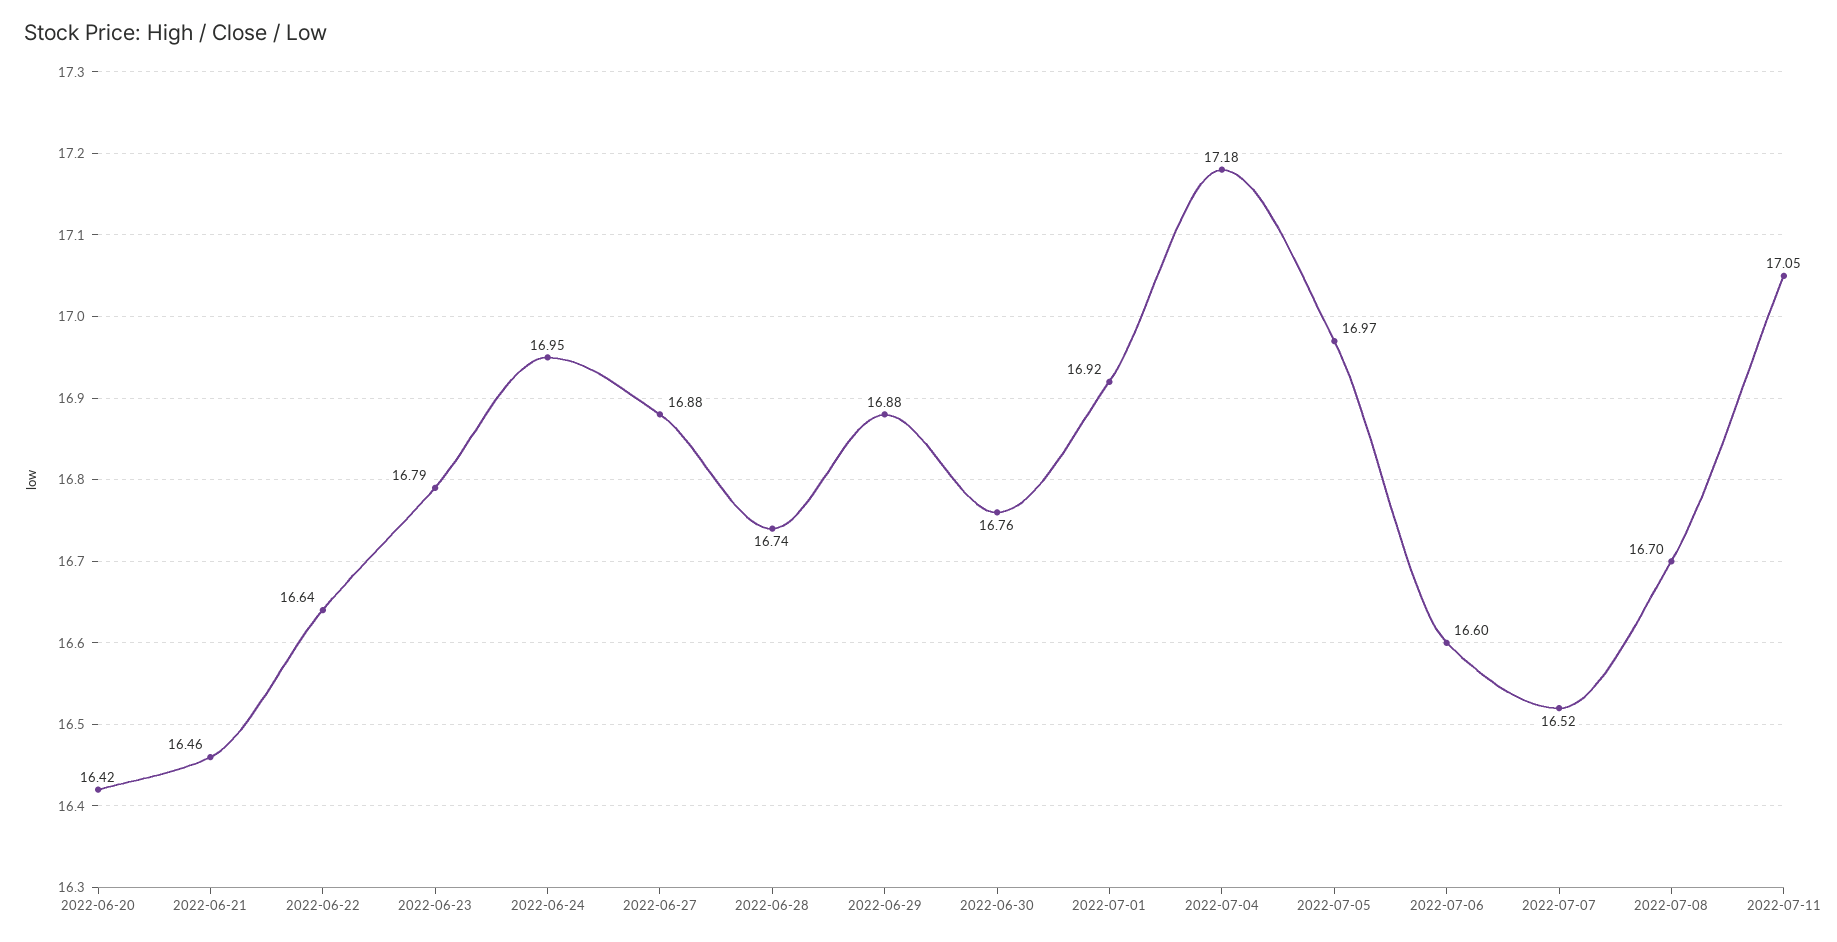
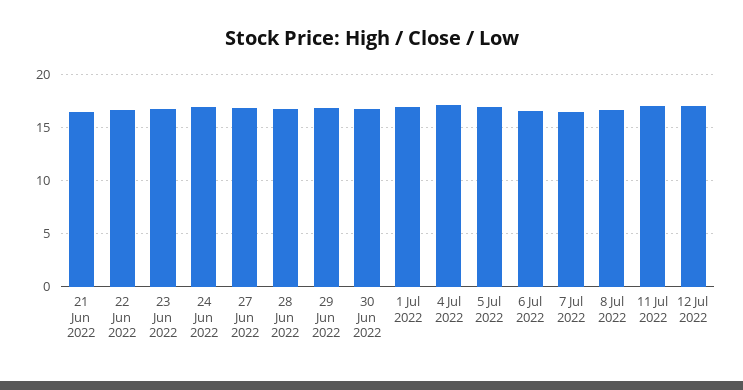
2022-06-20: 16.42 -> none
12 Jul 2022: none -> 17

